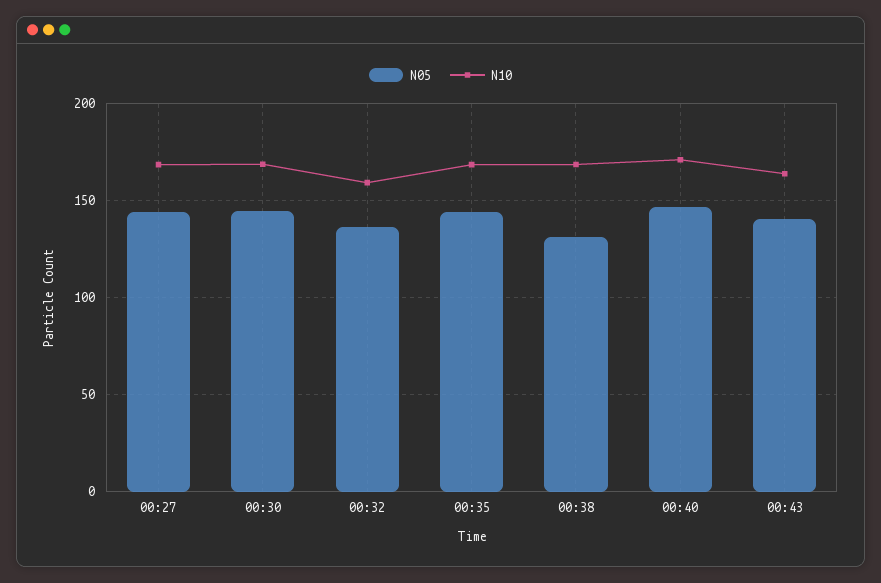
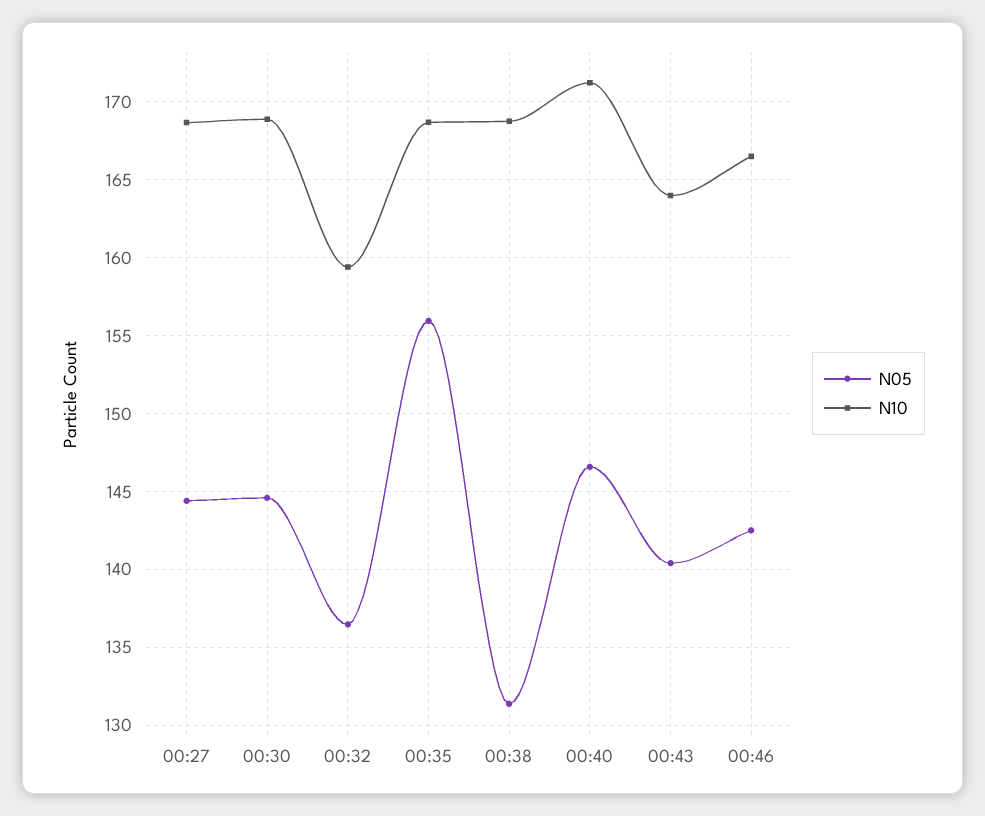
N05, 00:35: 145 -> 156
N05, 00:46: none -> 142.5
N10, 00:46: none -> 166.5

